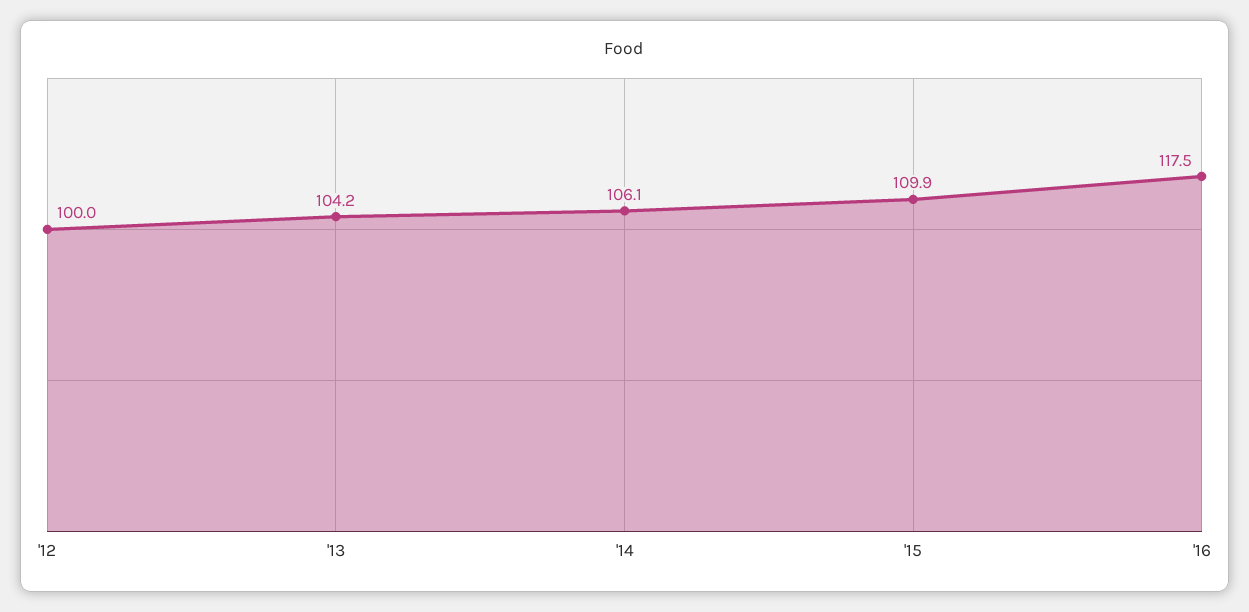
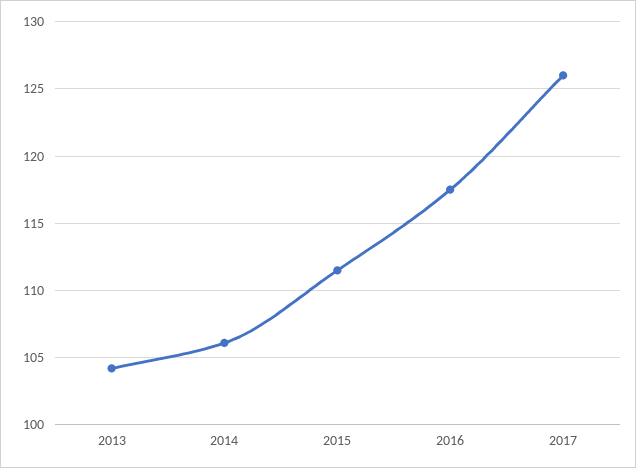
'12: 100 -> none
'15: 109.9 -> 111.5
2017: none -> 126

